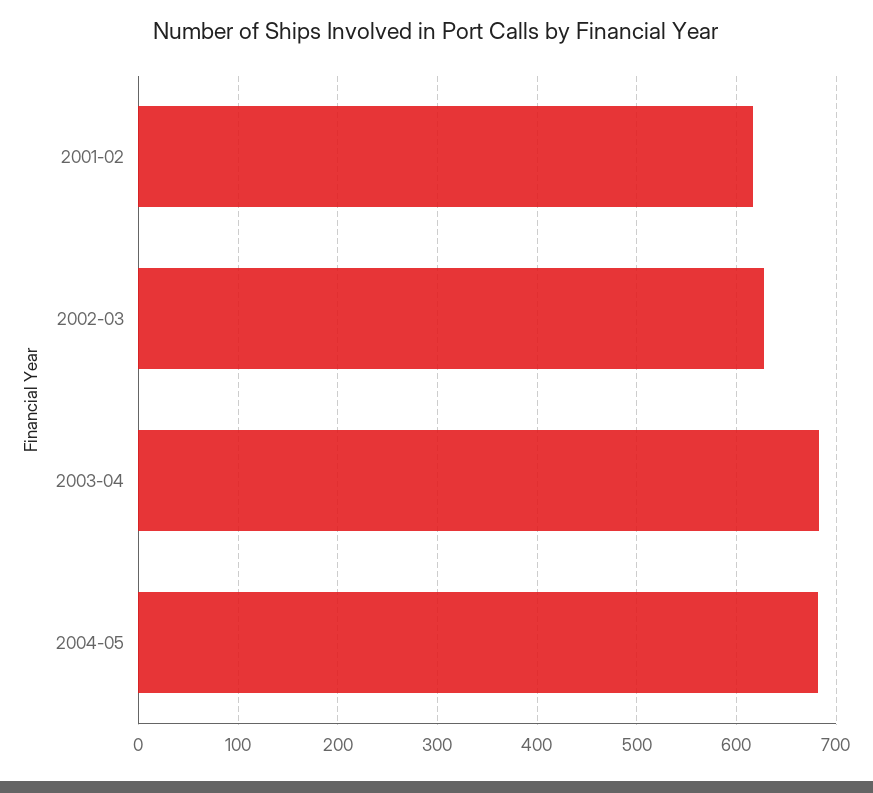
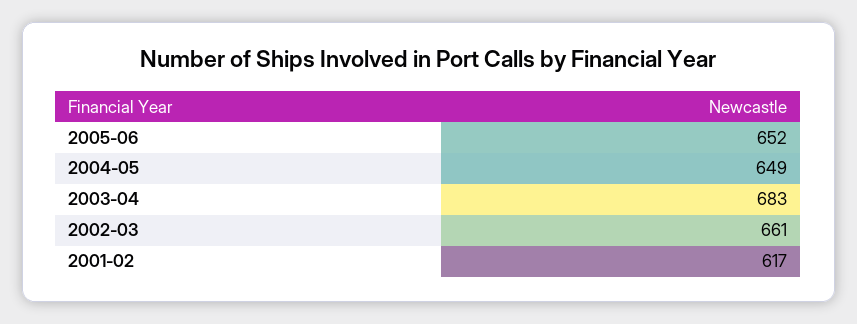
2002-03: 630 -> 661
2004-05: 680 -> 649
2005-06: none -> 652

